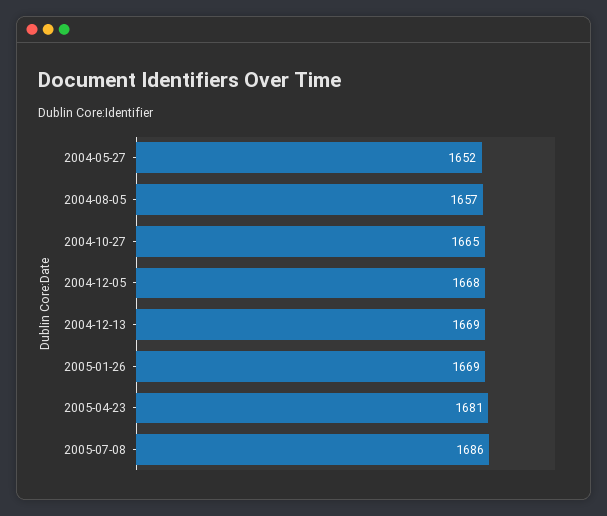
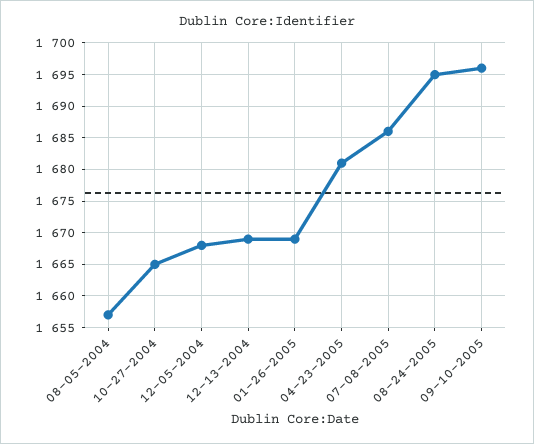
2004-05-27: 1652 -> none
08-24-2005: none -> 1695
09-10-2005: none -> 1696

